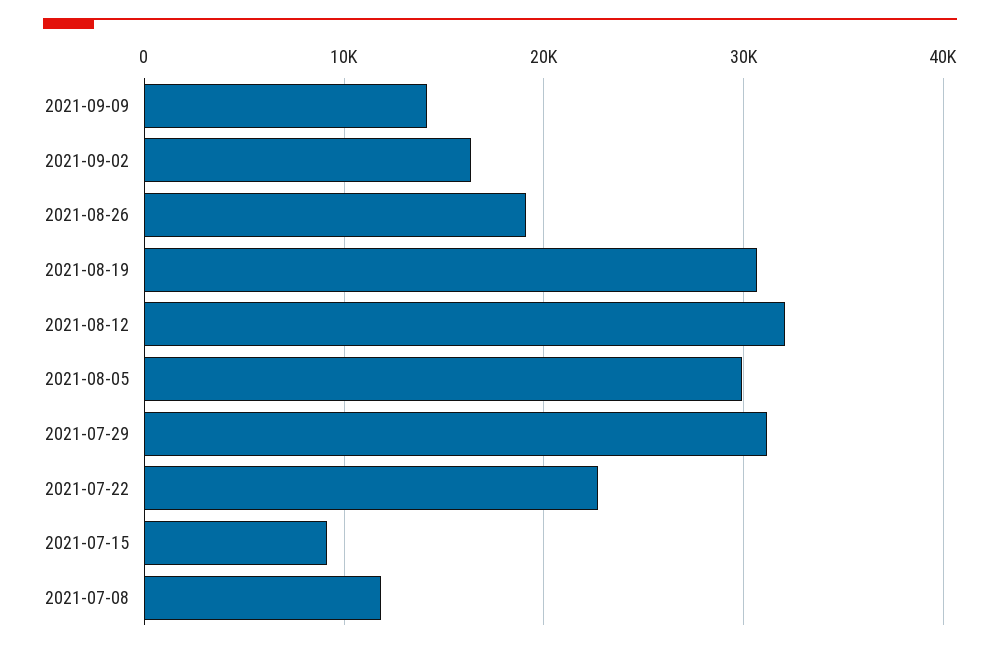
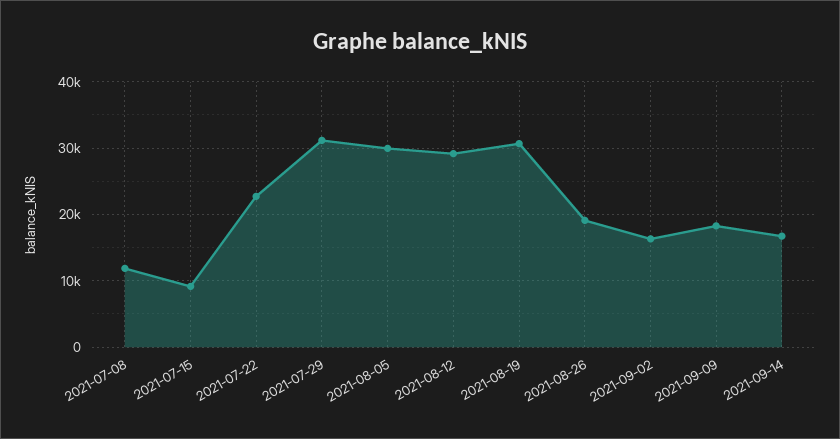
2021-09-09: 14000 -> 18000
2021-08-12: 32000 -> 29000
2021-09-14: none -> 17000

